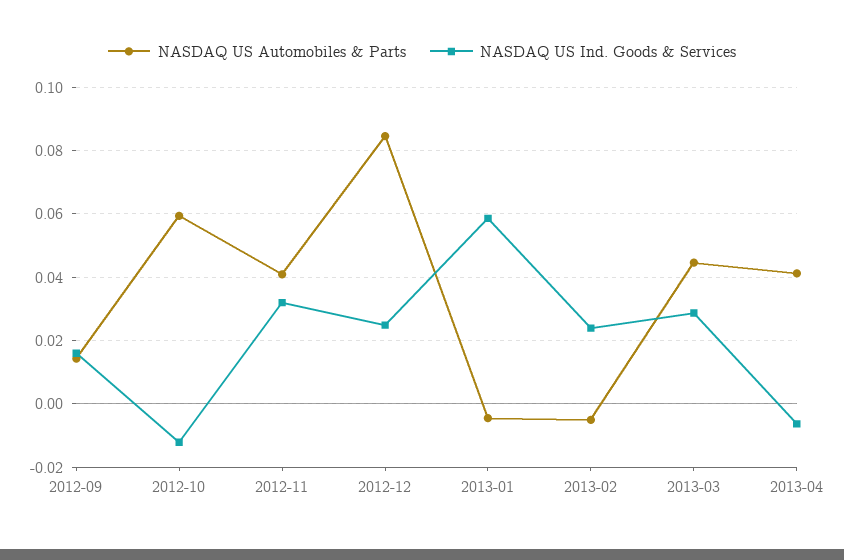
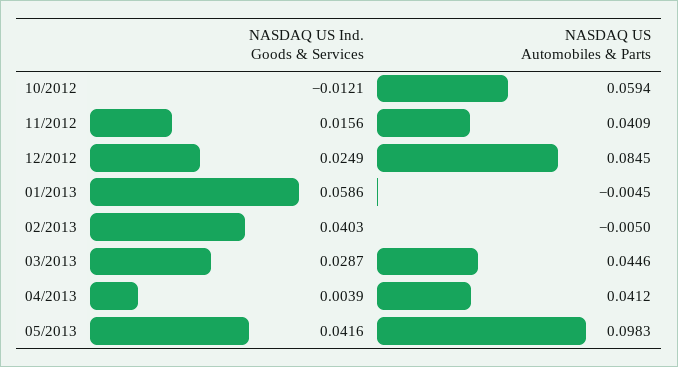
NASDAQ US Automobiles & Parts, 2012-09: 0.014 -> none
NASDAQ US Ind. Goods & Services, 2012-09: 0.016 -> none
NASDAQ US Ind. Goods & Services, 2012-11: 0.032 -> 0.0156
NASDAQ US Ind. Goods & Services, 2013-02: 0.024 -> 0.0403
NASDAQ US Ind. Goods & Services, 2013-04: -0.006 -> 0.0039
NASDAQ US Ind. Goods & Services, 05/2013: none -> 0.0416
NASDAQ US Automobiles & Parts, 05/2013: none -> 0.0983

